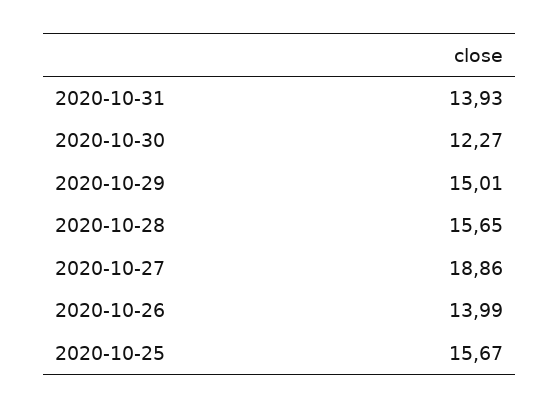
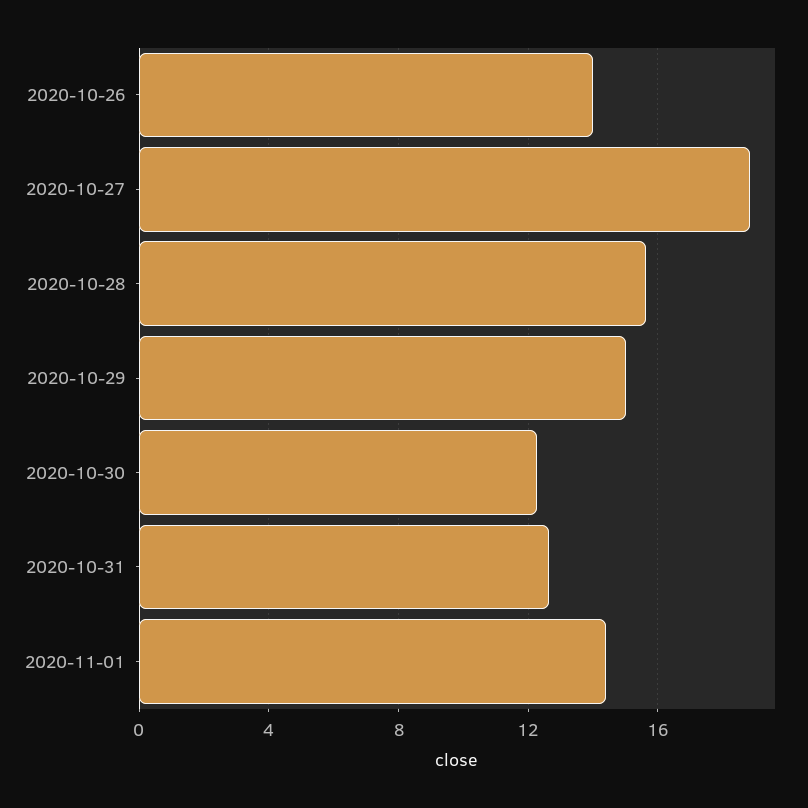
2020-10-31: 13.93 -> 12.5
2020-10-25: 15.67 -> none
2020-11-01: none -> 14.5

